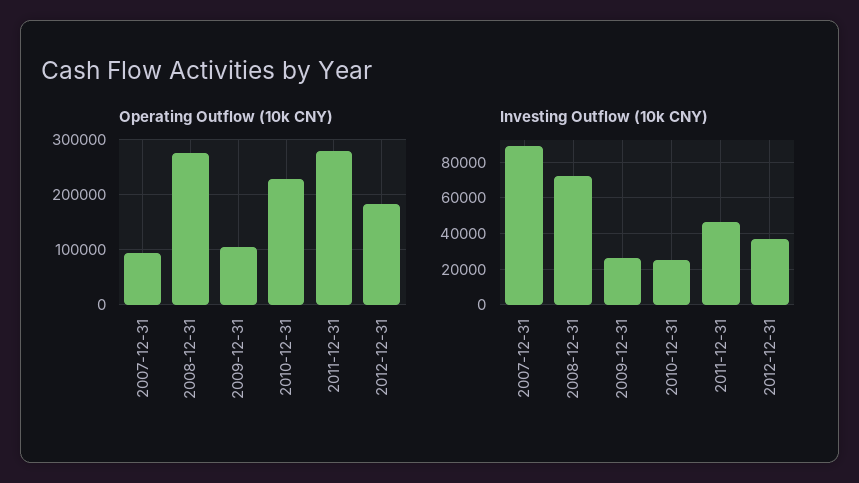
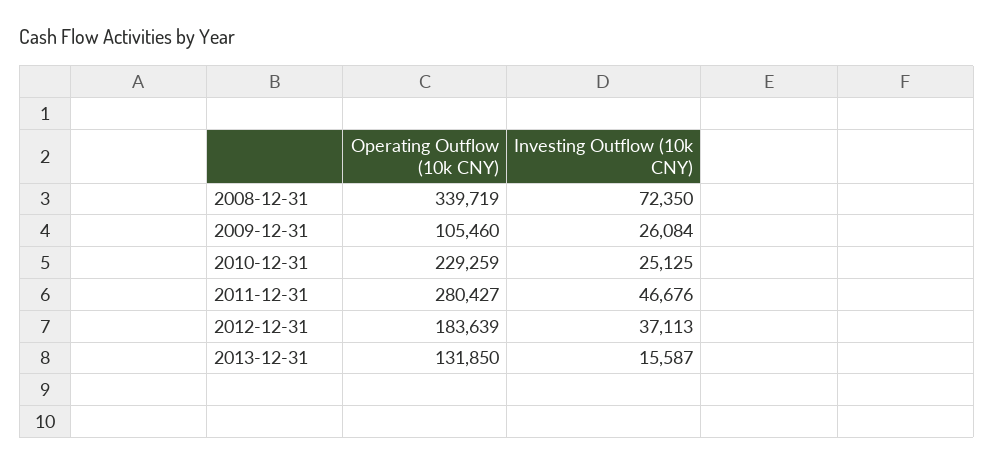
Operating Outflow (10k CNY), 2007-12-31: 100000 -> none
Operating Outflow (10k CNY), 2008-12-31: 280000 -> 339719
Investing Outflow (10k CNY), 2007-12-31: 90000 -> none
Operating Outflow (10k CNY), 2013-12-31: none -> 131850
Investing Outflow (10k CNY), 2013-12-31: none -> 15587

